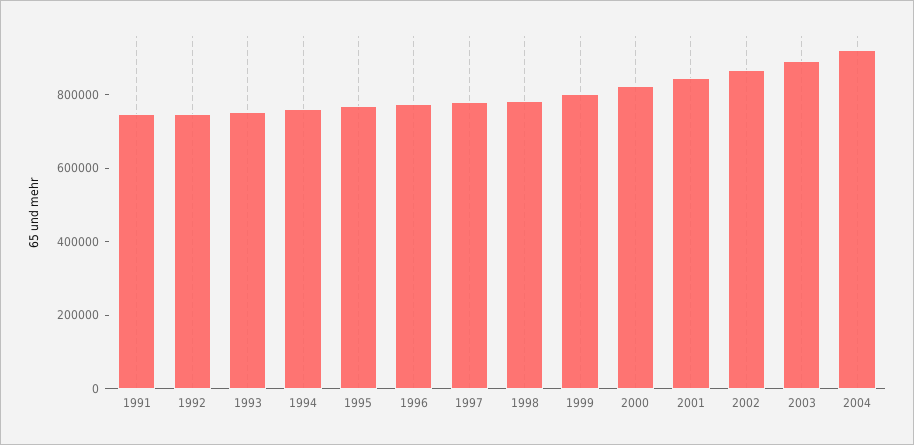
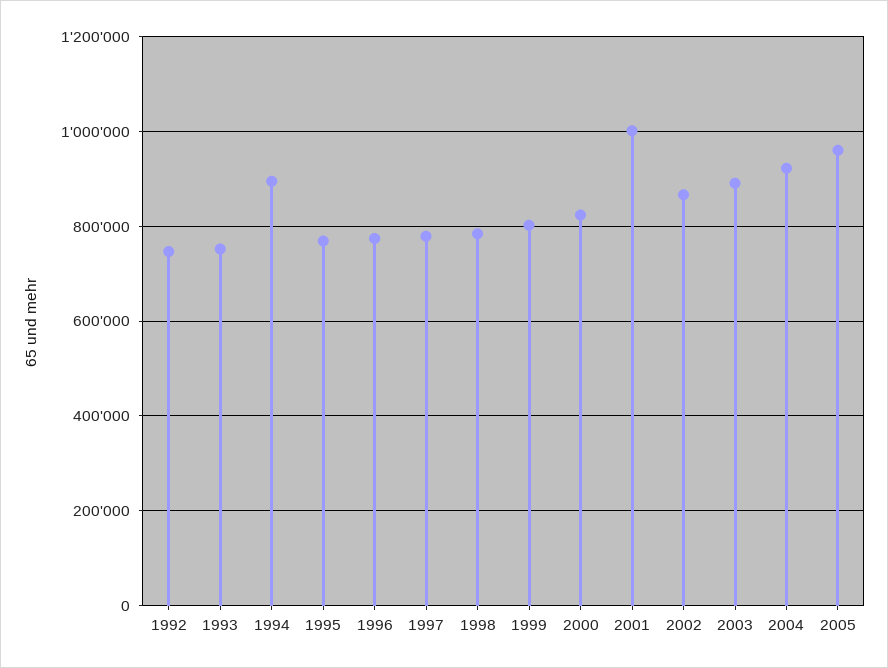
1991: 750000 -> none
1994: 750000 -> 900000
2001: 850000 -> 1000000
2005: none -> 960000

